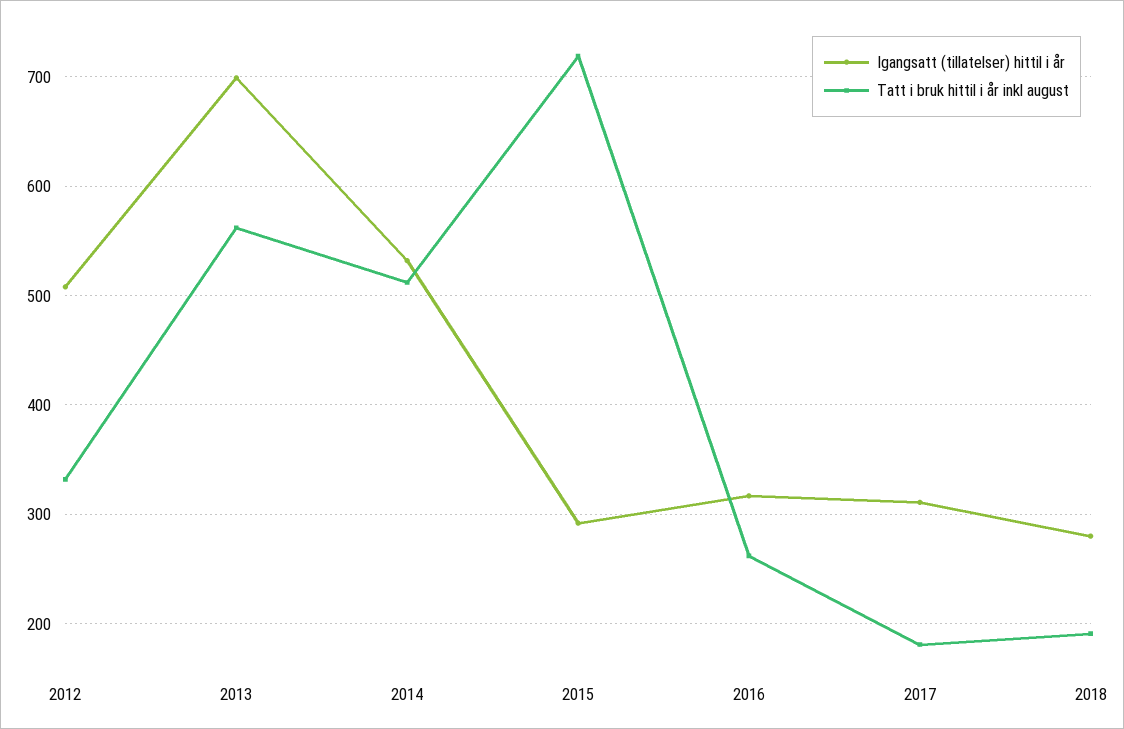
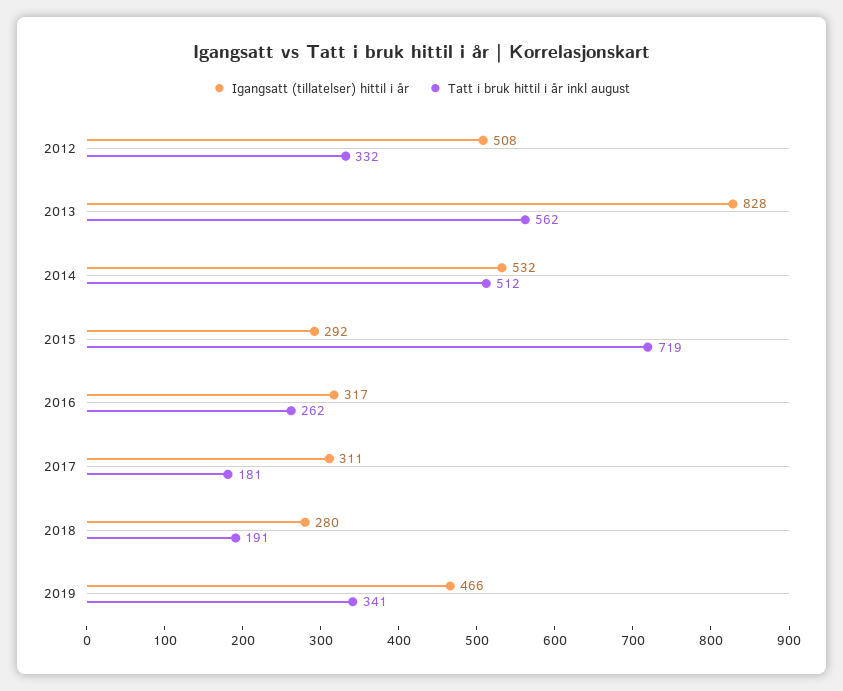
Igangsatt (tillatelser) hittil i år, 2013: 700 -> 828
Igangsatt (tillatelser) hittil i år, 2019: none -> 466
Tatt i bruk hittil i år inkl august, 2019: none -> 341

